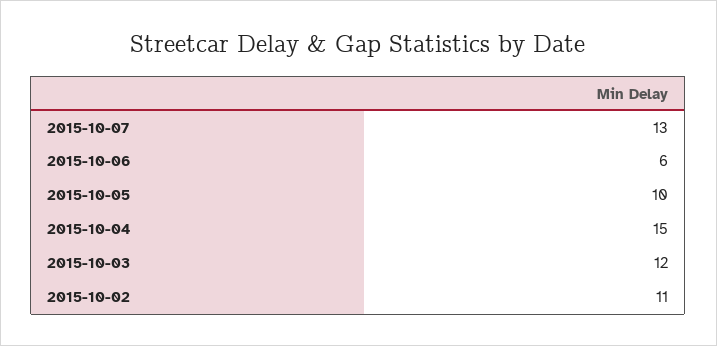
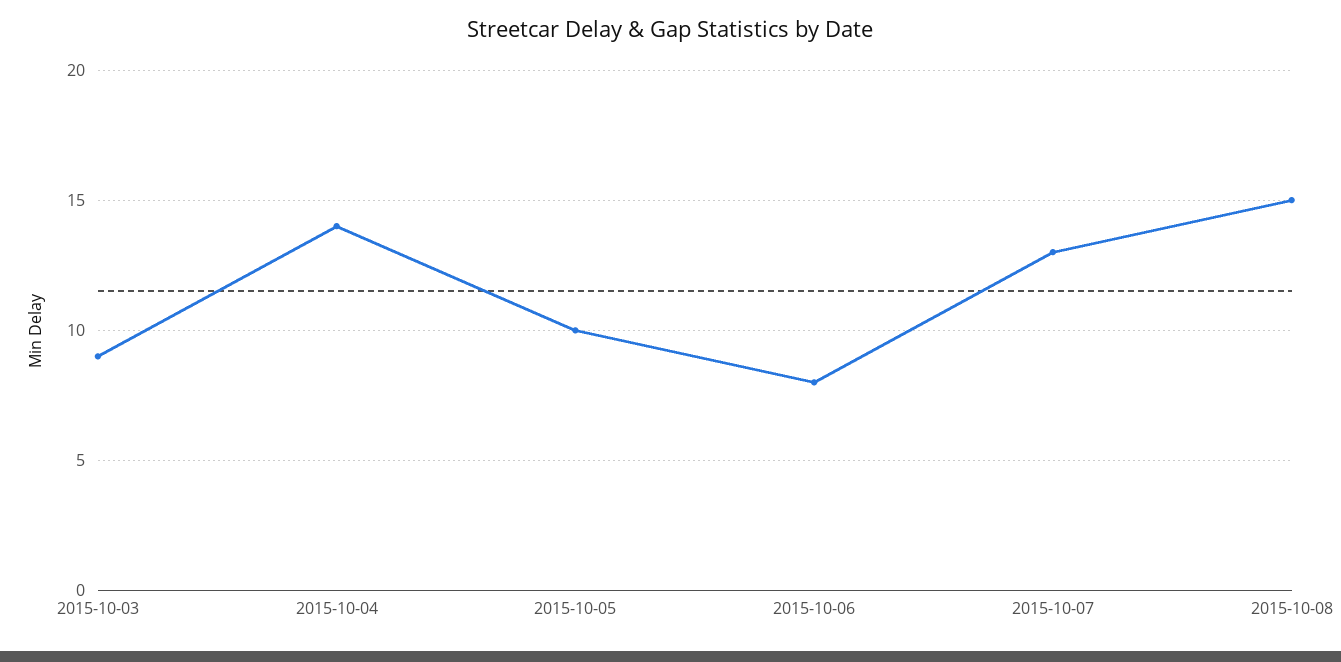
2015-10-06: 6 -> 8
2015-10-04: 15 -> 14
2015-10-03: 12 -> 9
2015-10-02: 11 -> none
2015-10-08: none -> 15

